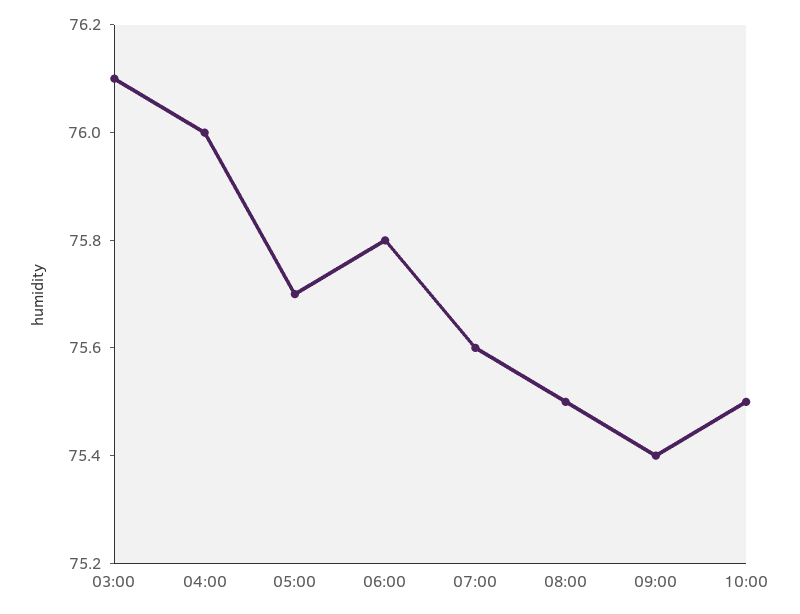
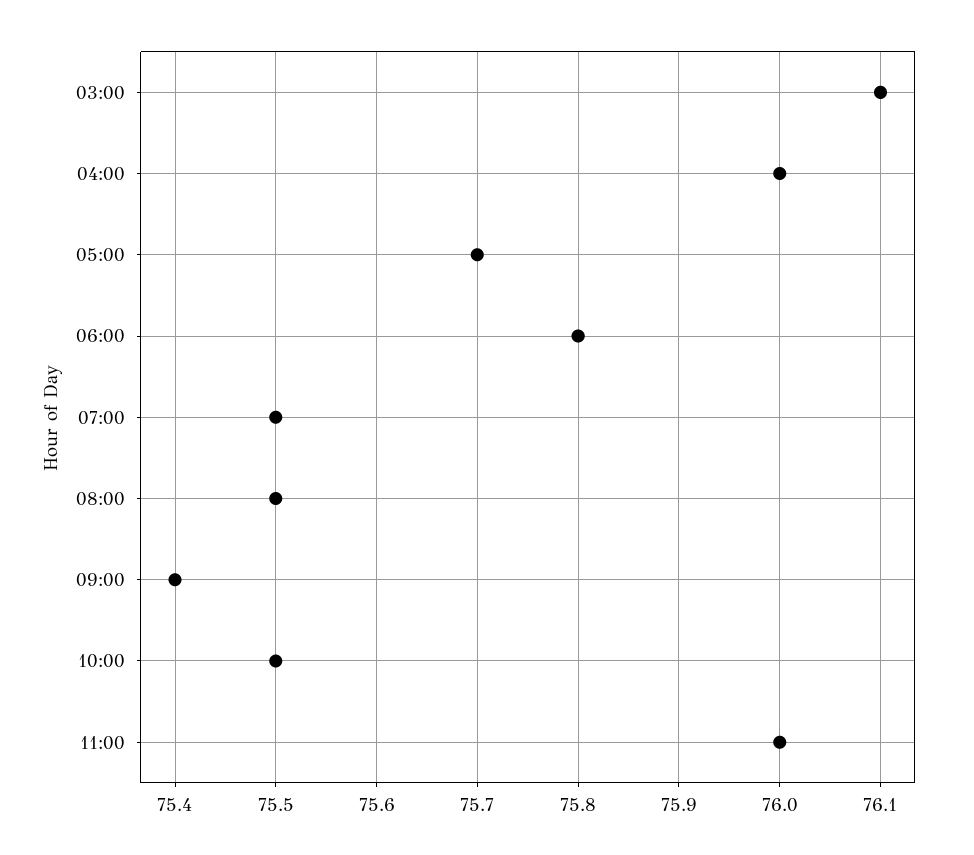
07:00: 75.6 -> 75.5
11:00: none -> 76

